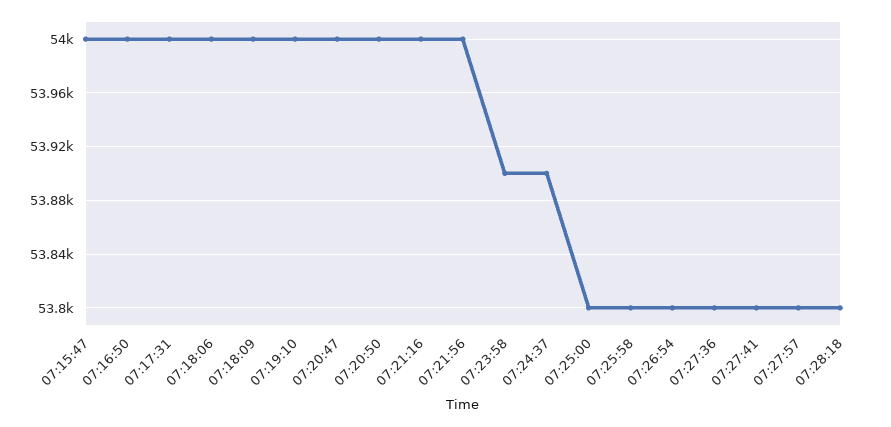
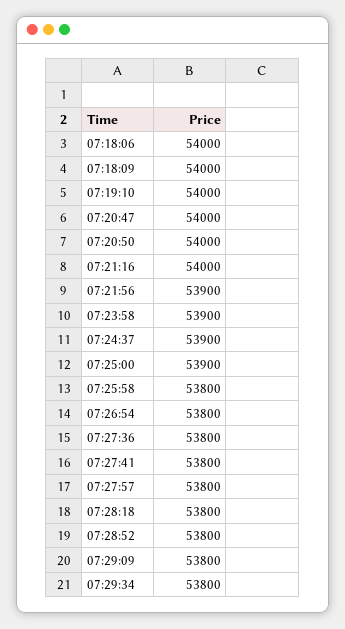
07:15:47: 54000 -> none
07:16:50: 54000 -> none
07:17:31: 54000 -> none
07:21:56: 54000 -> 53900
07:25:00: 53800 -> 53900
07:28:52: none -> 53800
07:29:09: none -> 53800
07:29:34: none -> 53800

